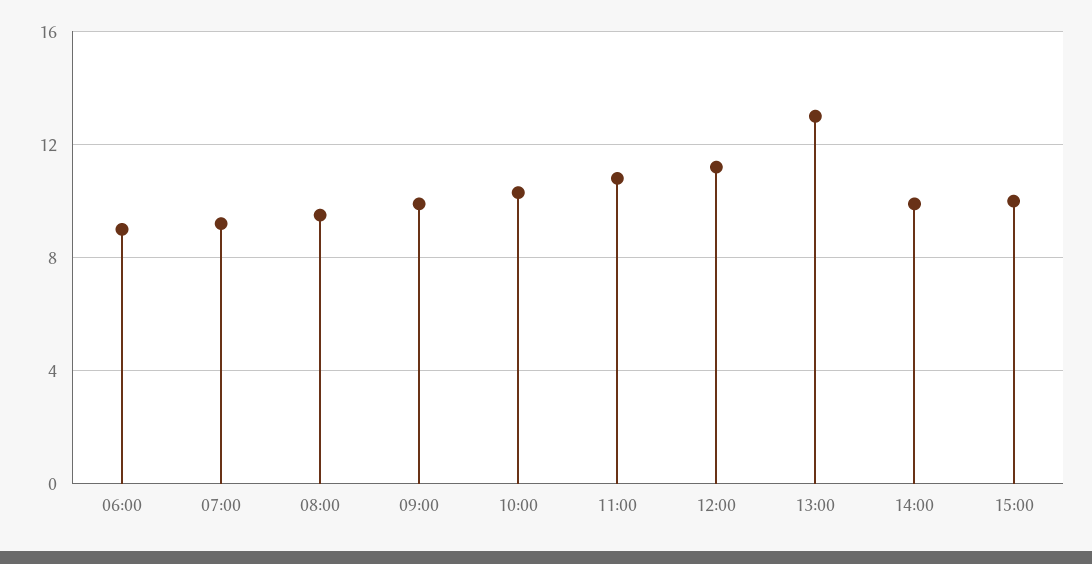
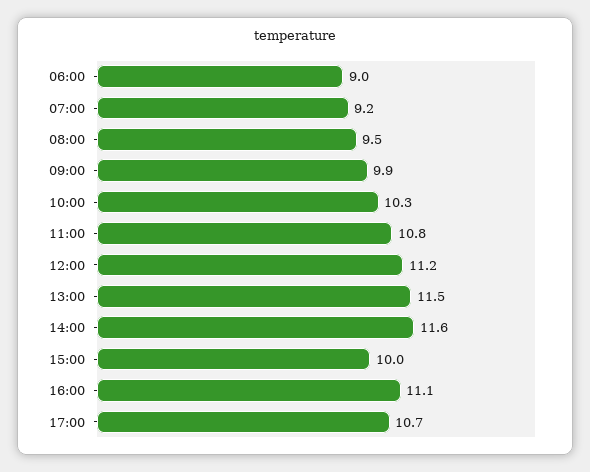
13:00: 13 -> 11.5
14:00: 10 -> 11.6
16:00: none -> 11.1
17:00: none -> 10.7

